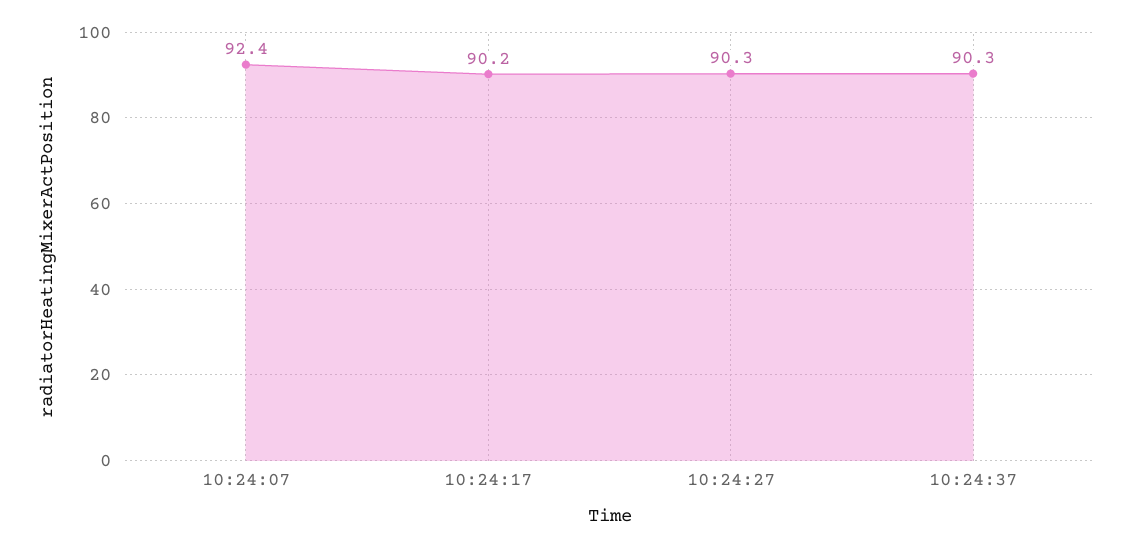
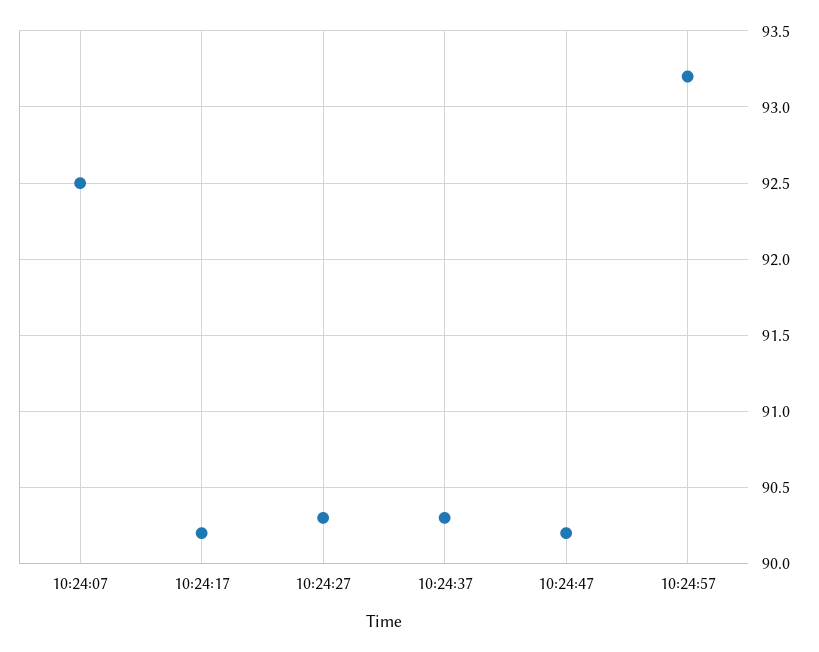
10:24:07: 92.4 -> 92.5
10:24:47: none -> 90.2
10:24:57: none -> 93.2

